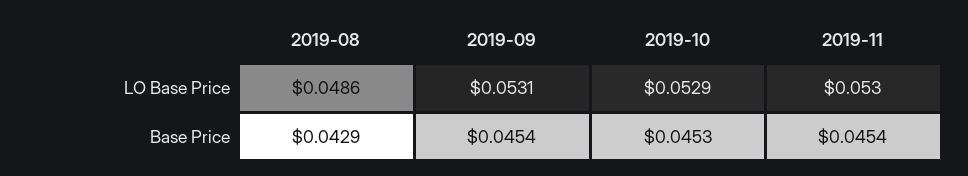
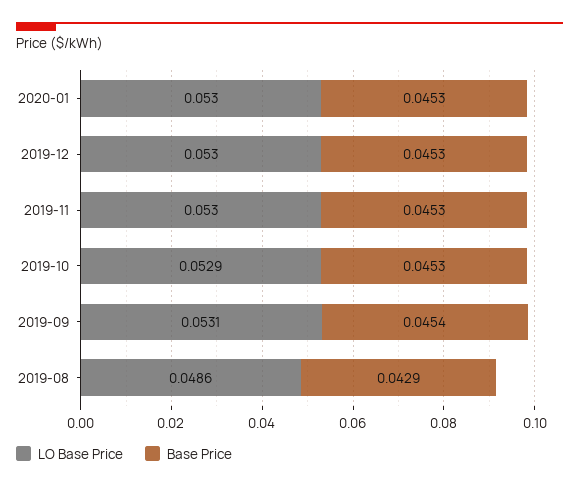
Base Price, 2019-11: 0.0454 -> 0.0453
LO Base Price, 2020-01: none -> 0.053
Base Price, 2020-01: none -> 0.0453
LO Base Price, 2019-12: none -> 0.053
Base Price, 2019-12: none -> 0.0453

